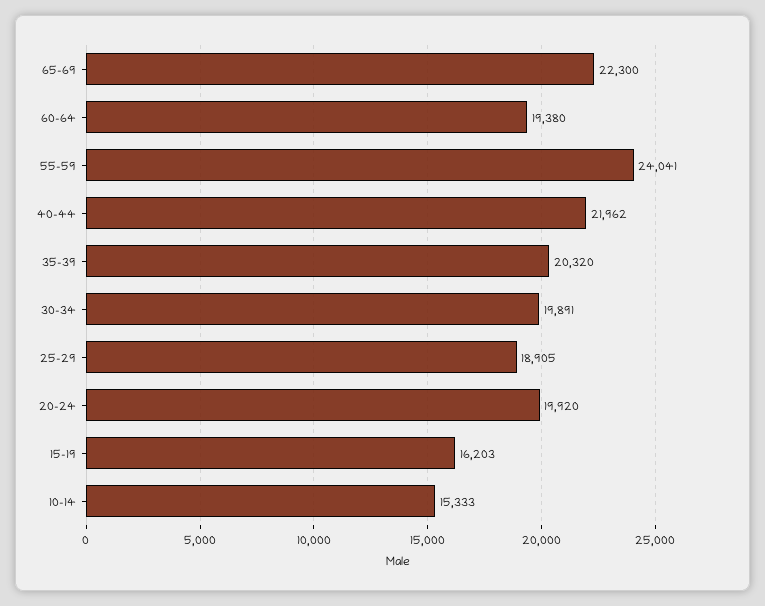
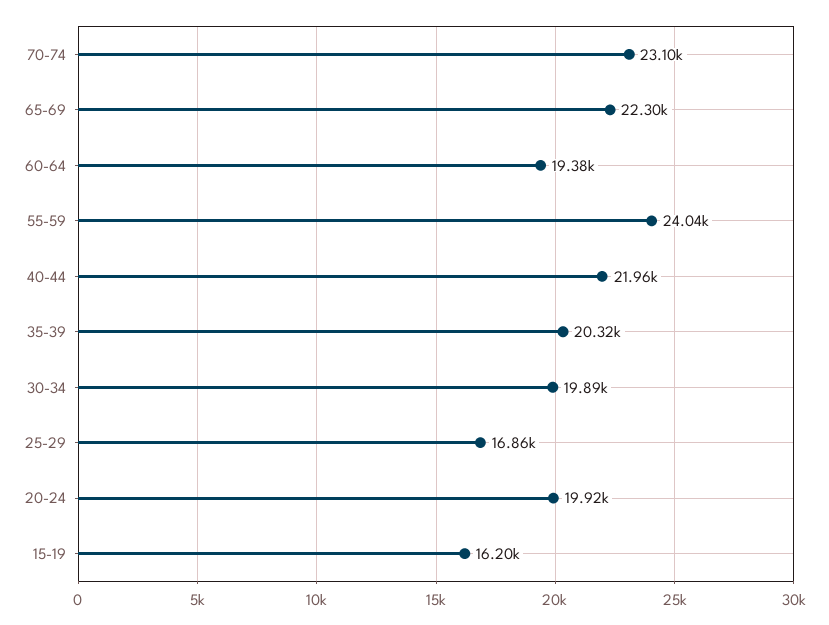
25-29: 18905 -> 16860
10-14: 15333 -> none
70-74: none -> 23100

